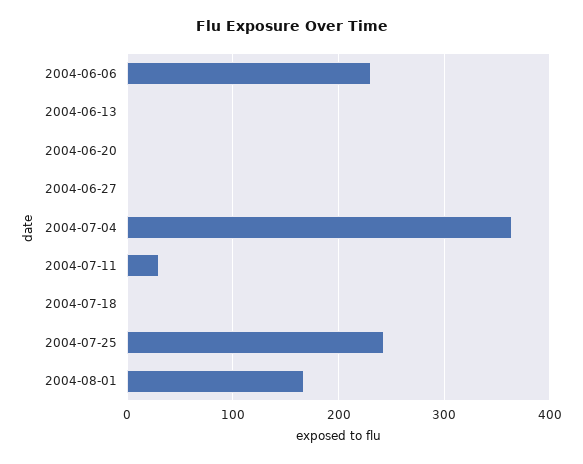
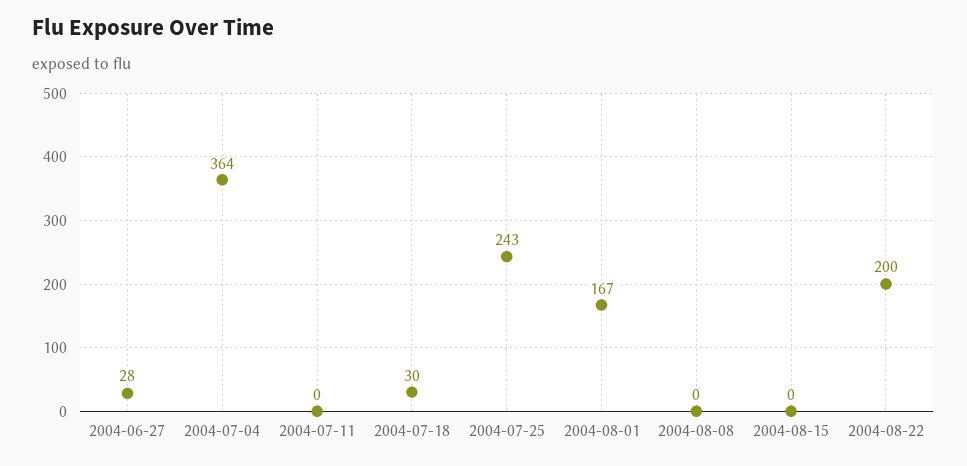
2004-06-06: 230 -> none
2004-06-13: 0 -> none
2004-06-20: 0 -> none
2004-06-27: 0 -> 28
2004-07-11: 30 -> 0
2004-07-18: 0 -> 30
2004-08-08: none -> 0
2004-08-15: none -> 0
2004-08-22: none -> 200

